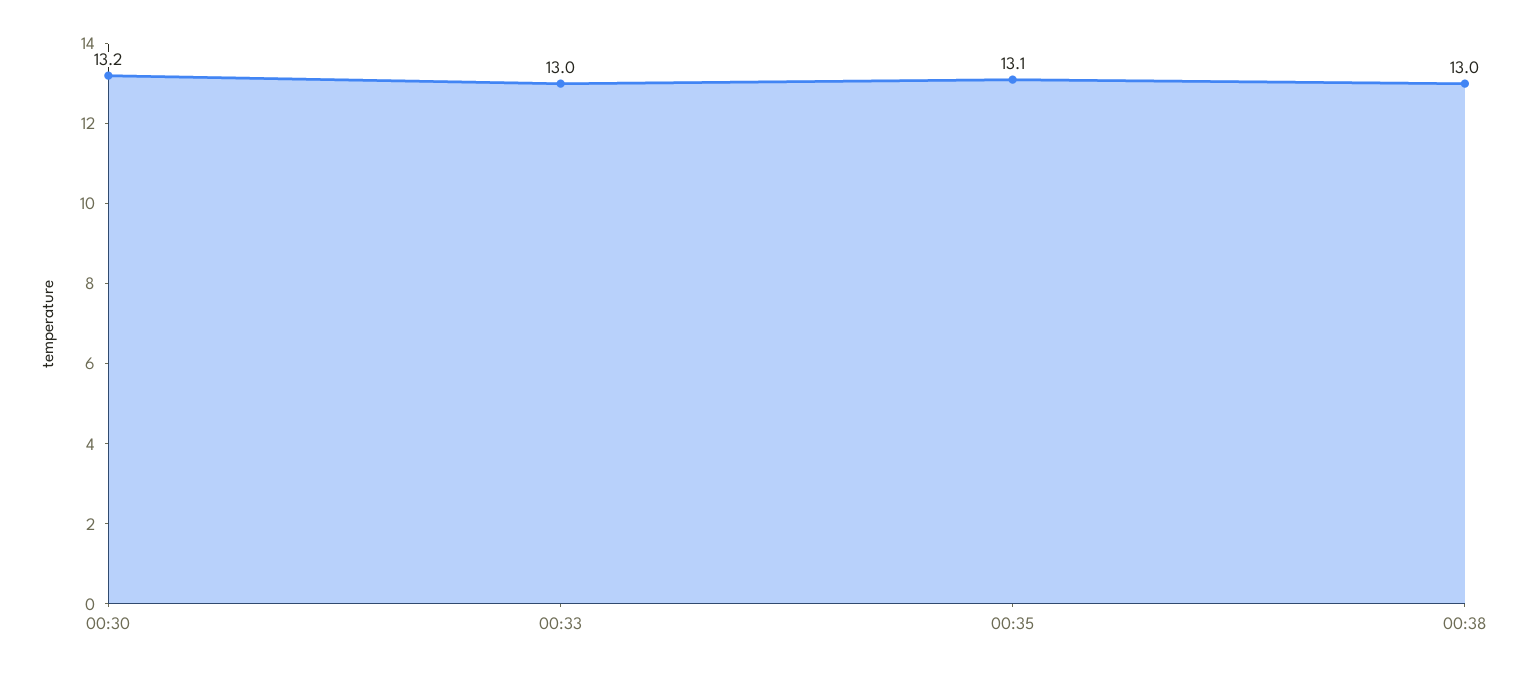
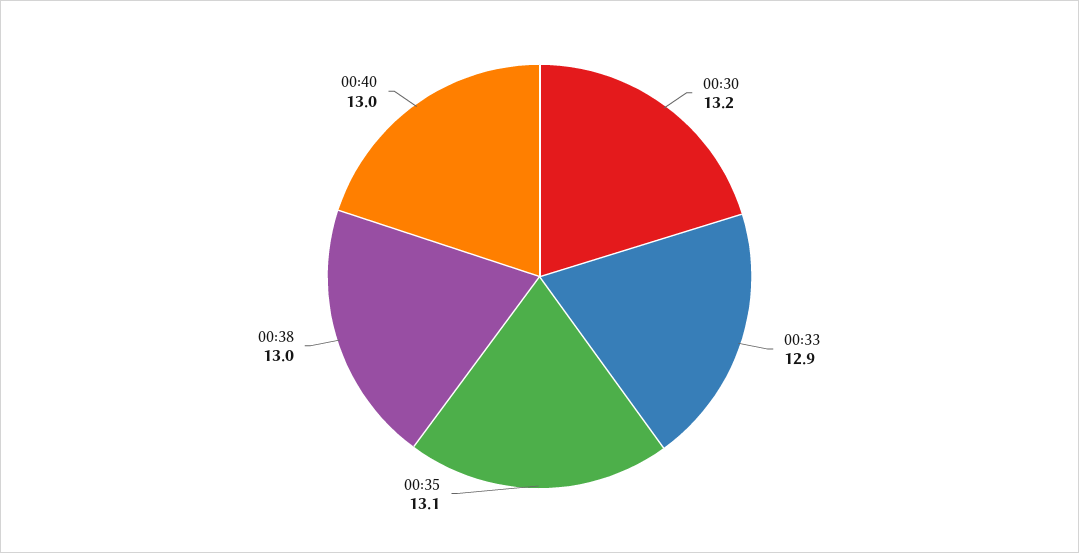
00:33: 13 -> 12.9
00:40: none -> 13

